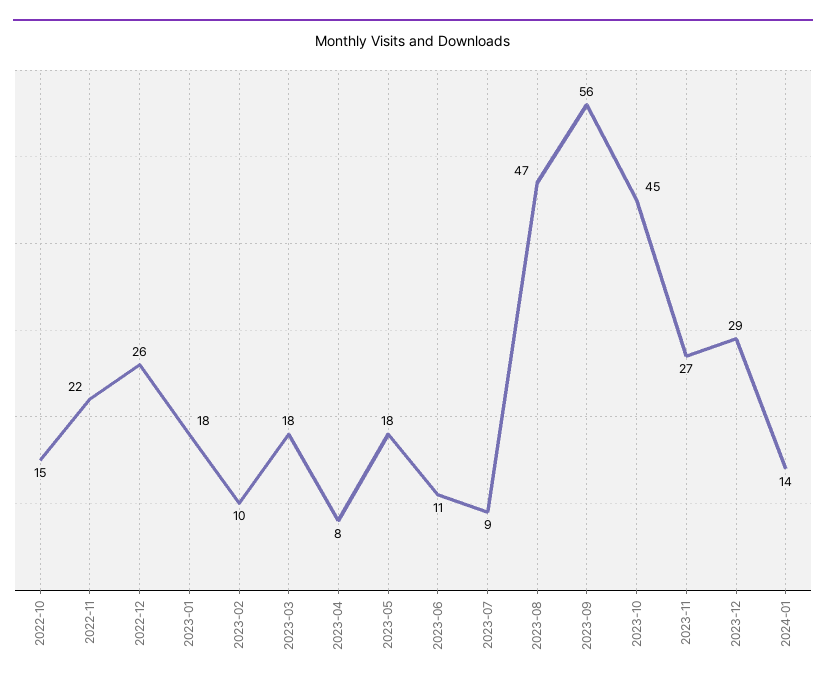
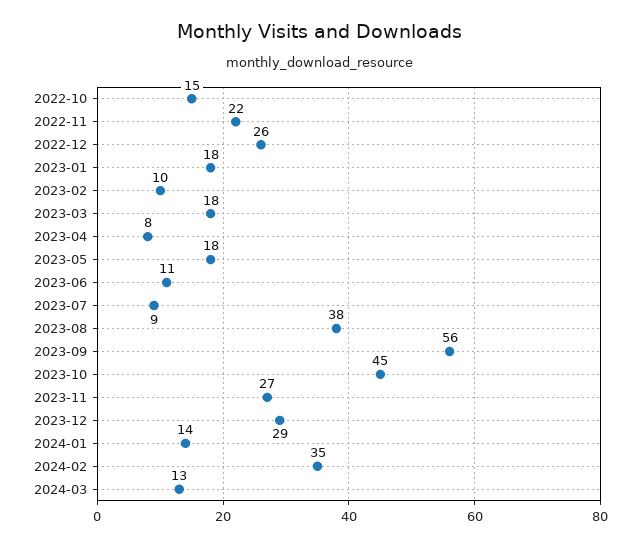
2023-08: 47 -> 38
2024-02: none -> 35
2024-03: none -> 13

